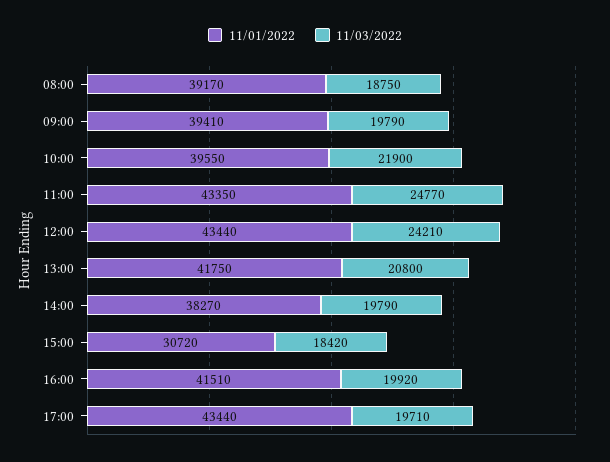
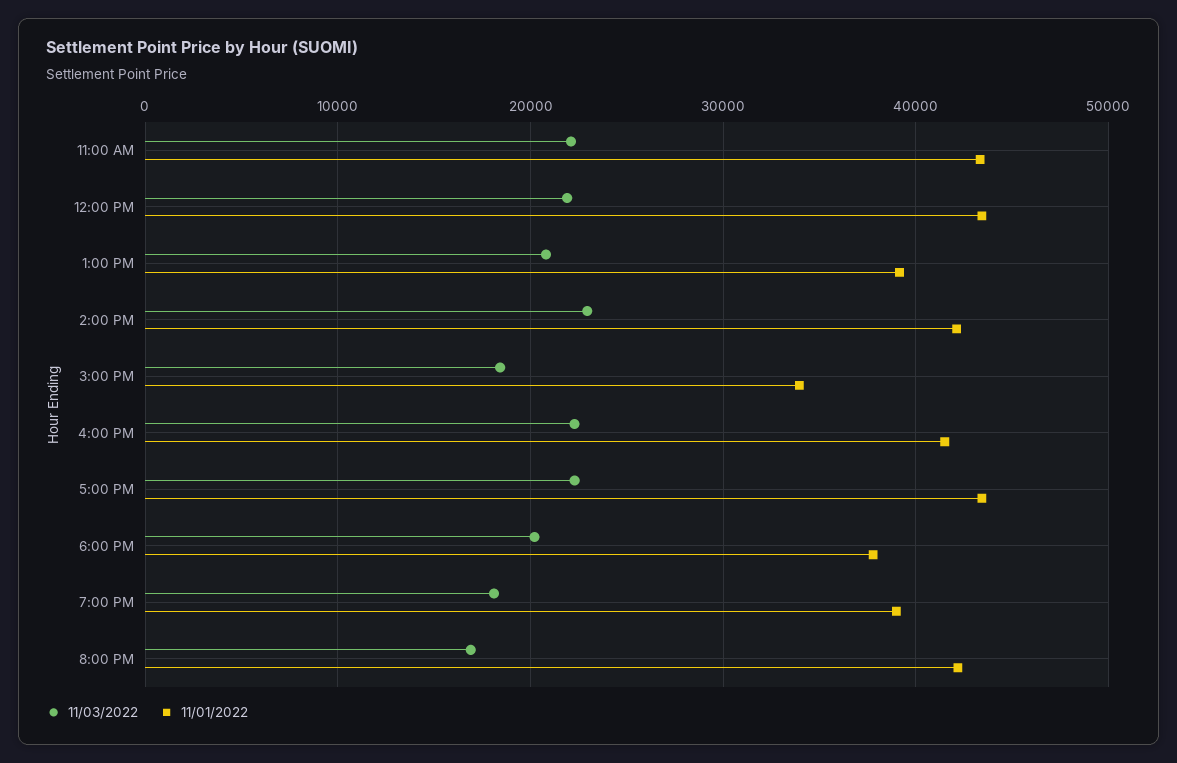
11/01/2022, 08:00: 39170 -> none
11/03/2022, 08:00: 18750 -> none
11/01/2022, 09:00: 39410 -> none
11/03/2022, 09:00: 19790 -> none
11/01/2022, 10:00: 39550 -> none
11/03/2022, 10:00: 21900 -> none
11/03/2022, 11:00: 24770 -> 22000
11/03/2022, 12:00: 24210 -> 22000
11/01/2022, 13:00: 41750 -> 39000
11/01/2022, 14:00: 38270 -> 42000
11/03/2022, 14:00: 19790 -> 23000
11/01/2022, 15:00: 30720 -> 34000
11/03/2022, 16:00: 19920 -> 22000
11/03/2022, 17:00: 19710 -> 22000
11/03/2022, 6:00 PM: none -> 20000
11/01/2022, 6:00 PM: none -> 38000
11/03/2022, 7:00 PM: none -> 18000
11/01/2022, 7:00 PM: none -> 39000
11/03/2022, 8:00 PM: none -> 17000
11/01/2022, 8:00 PM: none -> 42000

